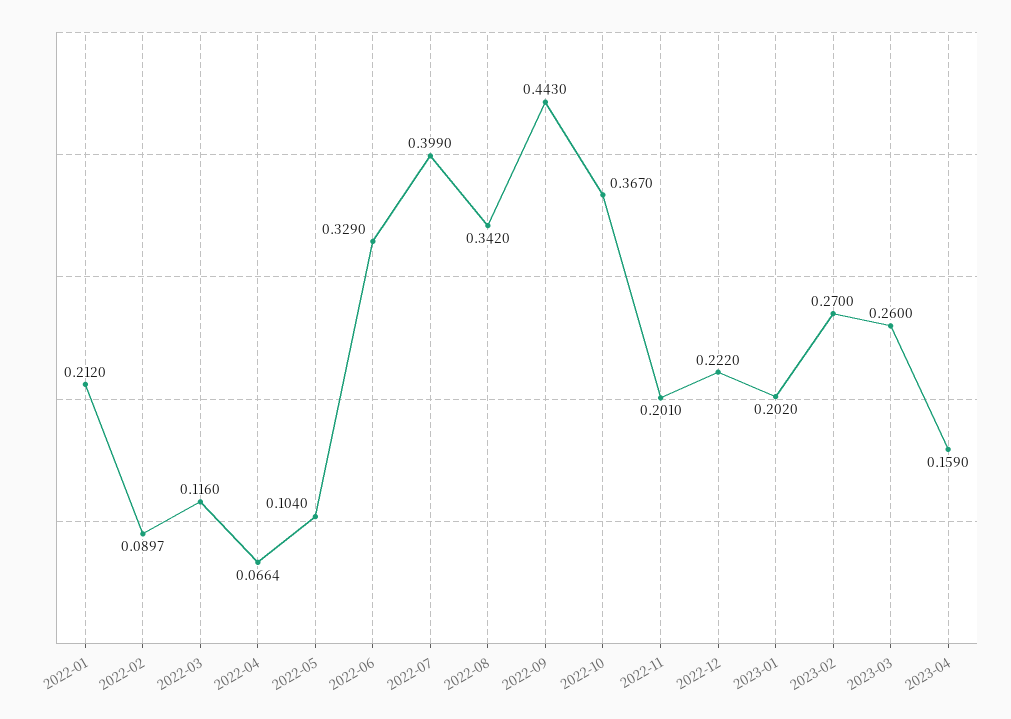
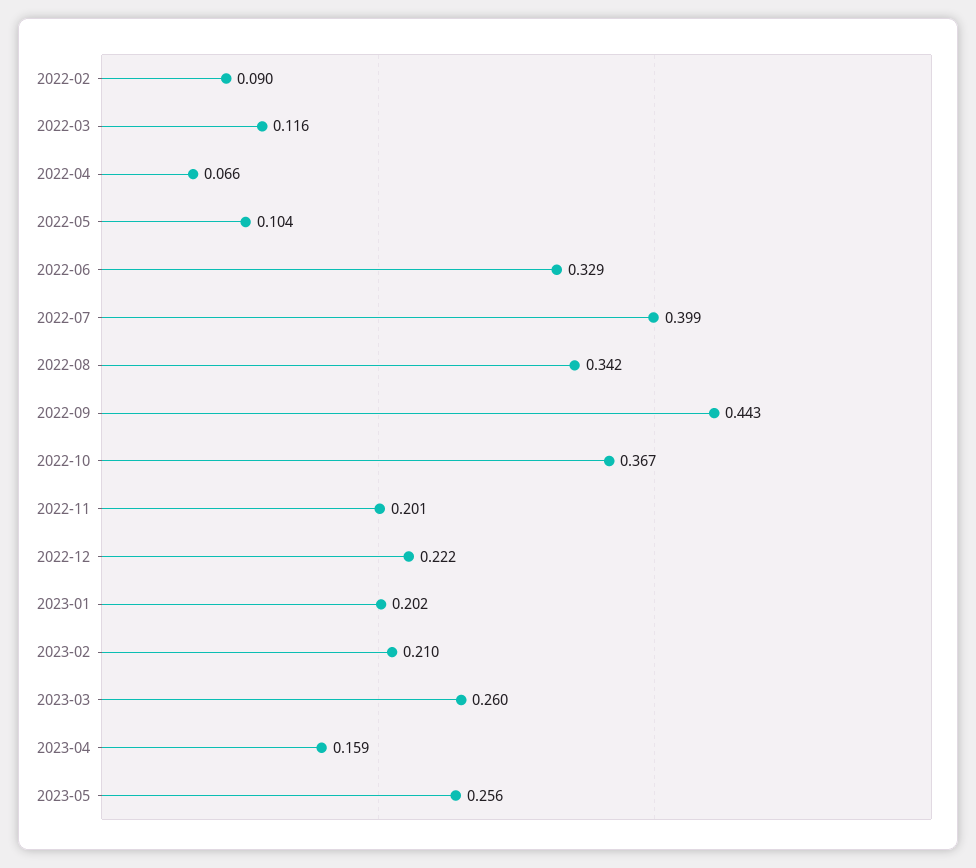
2022-01: 0.212 -> none
2023-02: 0.27 -> 0.21
2023-05: none -> 0.256

